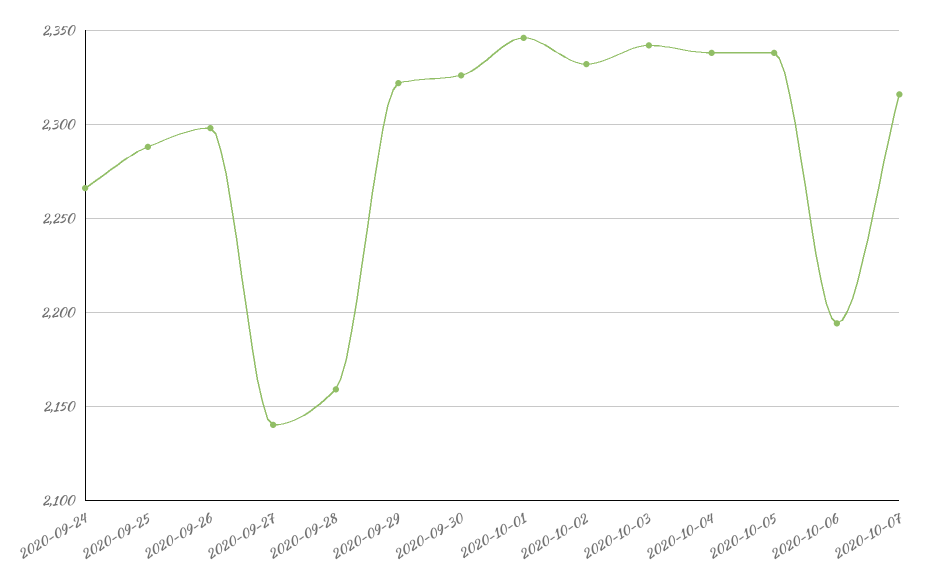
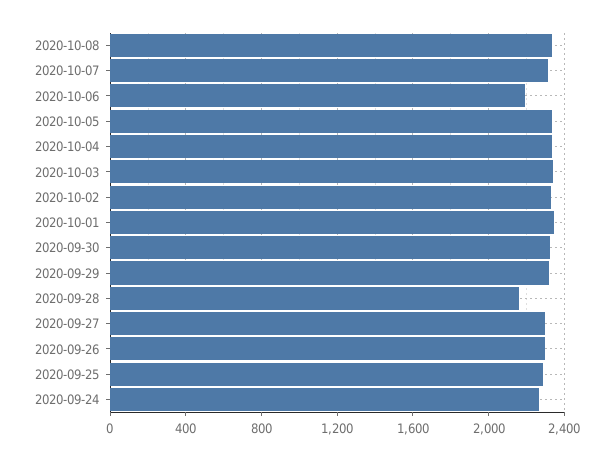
2020-09-27: 2140 -> 2300
2020-10-08: none -> 2350

